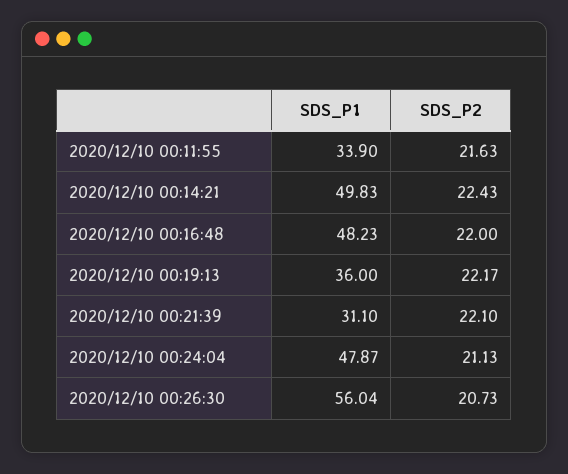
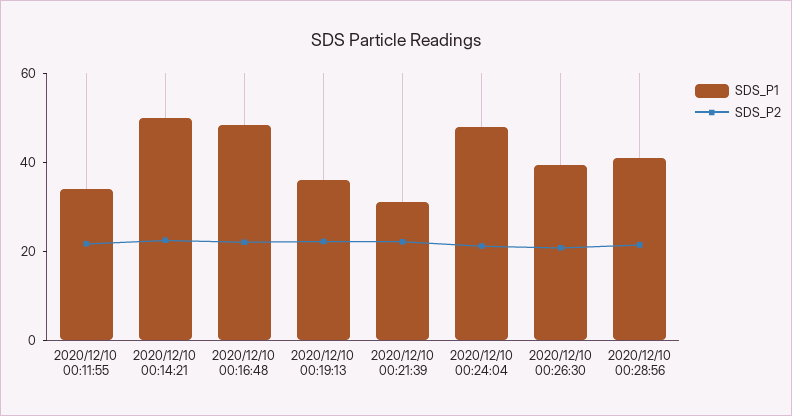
SDS_P1, 2020/12/10 00:26:30: 56.04 -> 40
SDS_P1, 2020/12/10 00:28:56: none -> 40
SDS_P2, 2020/12/10 00:28:56: none -> 20

